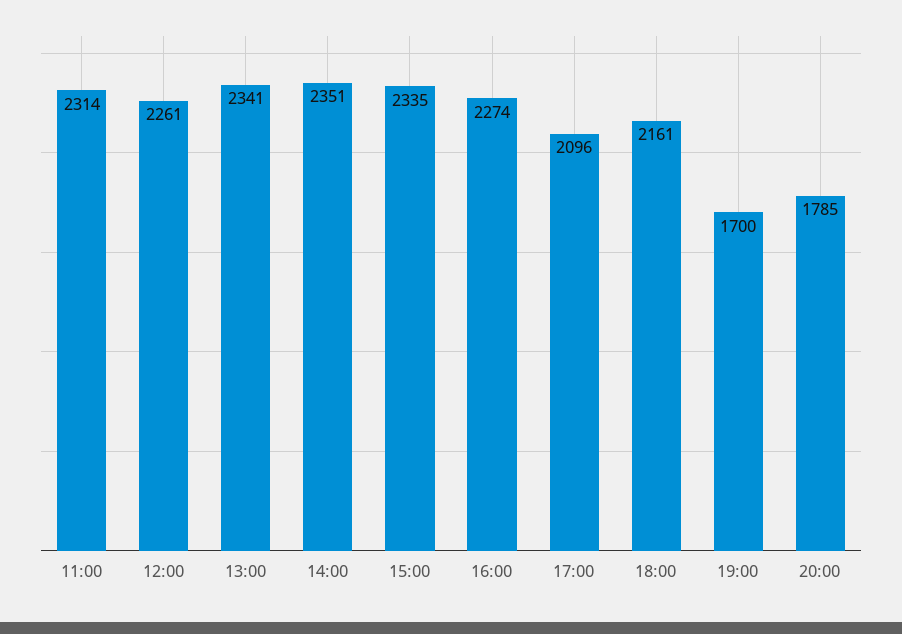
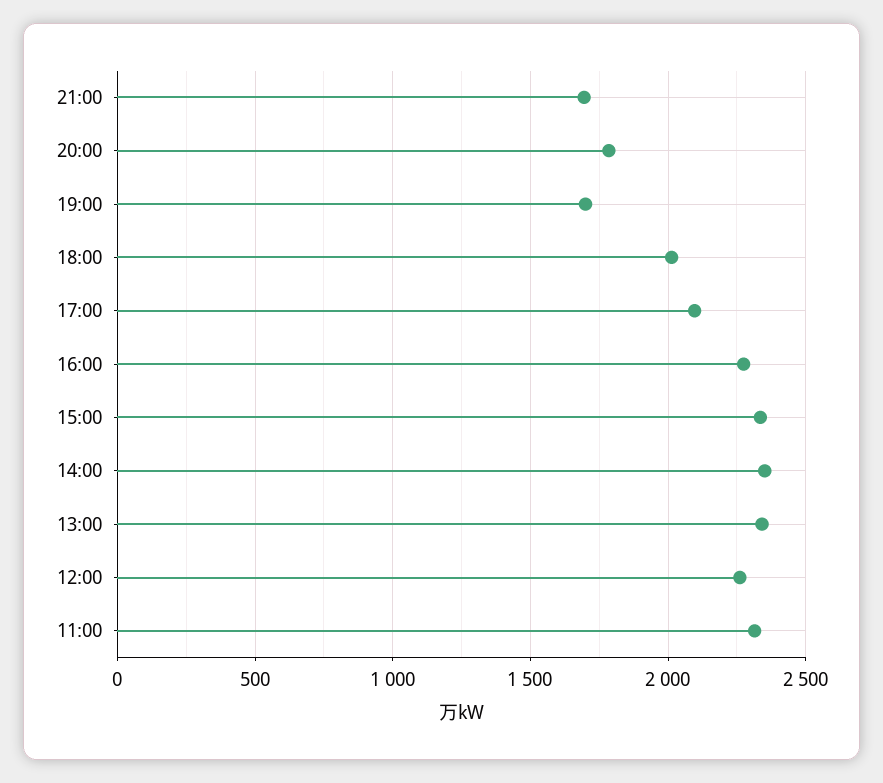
18:00: 2161 -> 2000
21:00: none -> 1700

